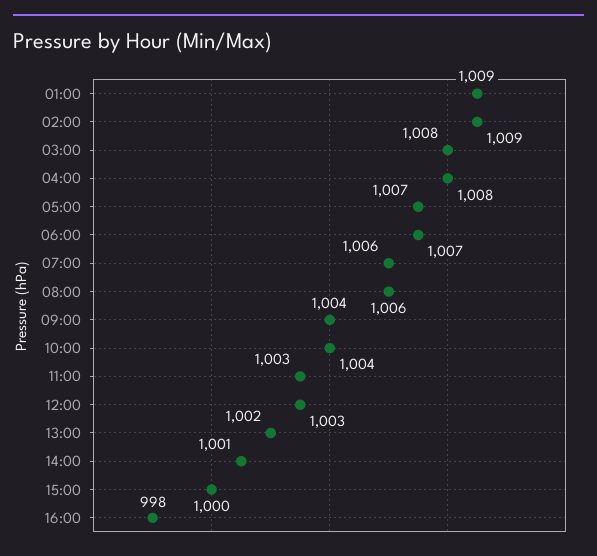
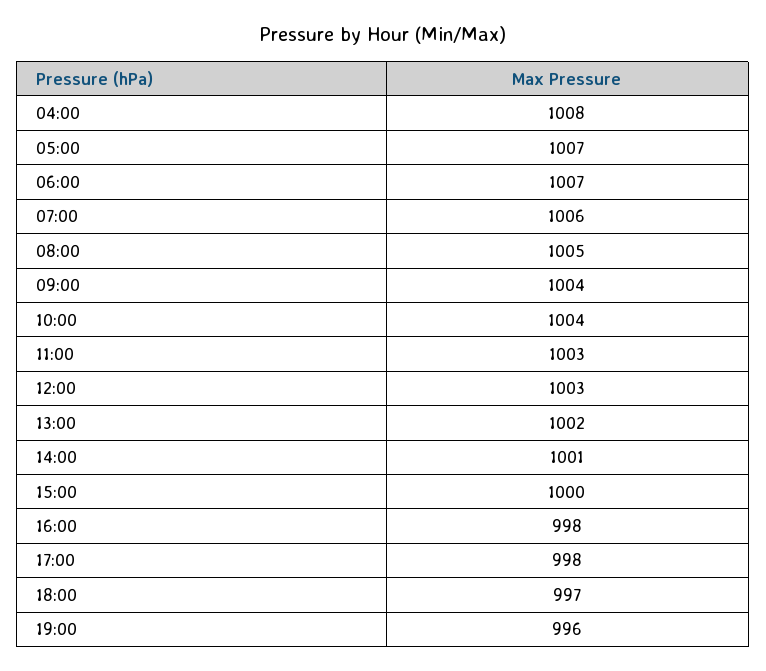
01:00: 1009 -> none
02:00: 1009 -> none
03:00: 1008 -> none
08:00: 1006 -> 1005
17:00: none -> 998
18:00: none -> 997
19:00: none -> 996

